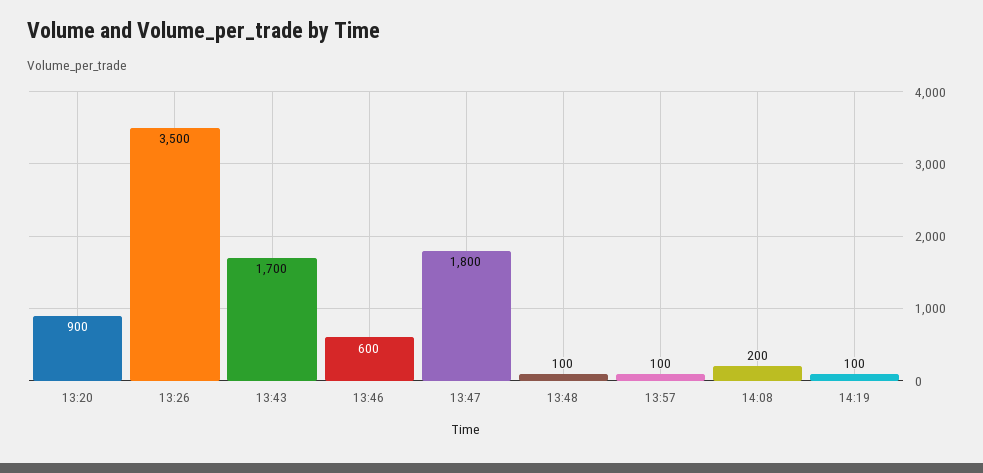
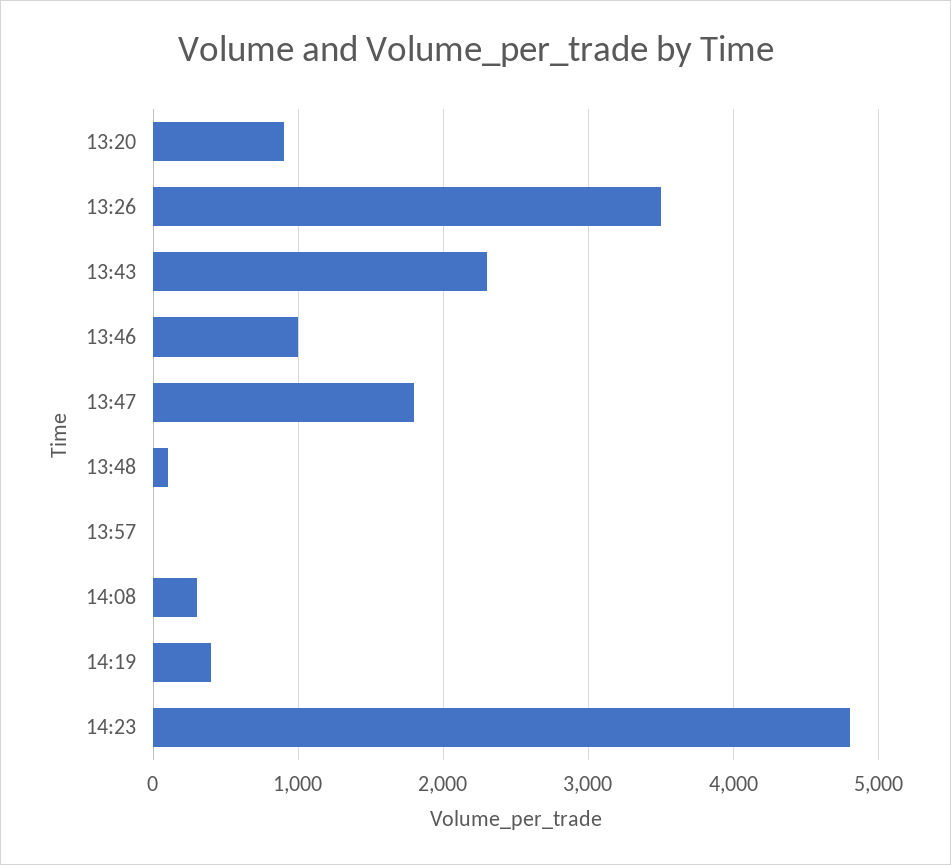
13:43: 1700 -> 2300
13:46: 600 -> 1000
13:57: 100 -> 0
14:08: 200 -> 300
14:19: 100 -> 400
14:23: none -> 4800

